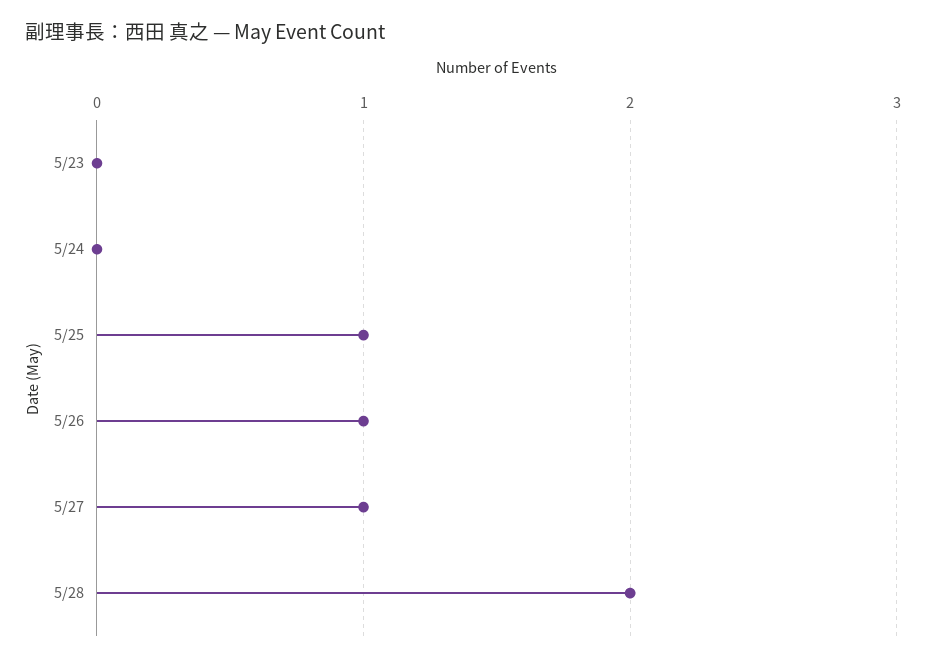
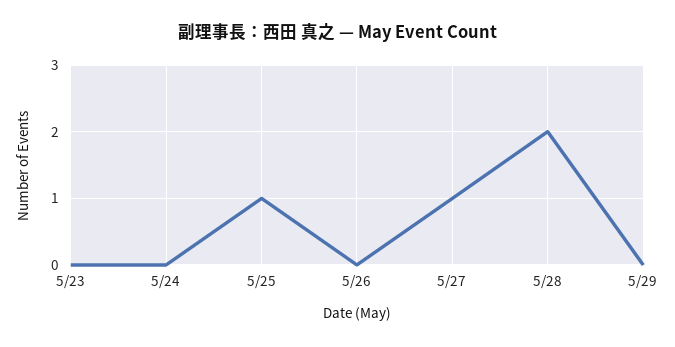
5/26: 1 -> 0
5/29: none -> 0

